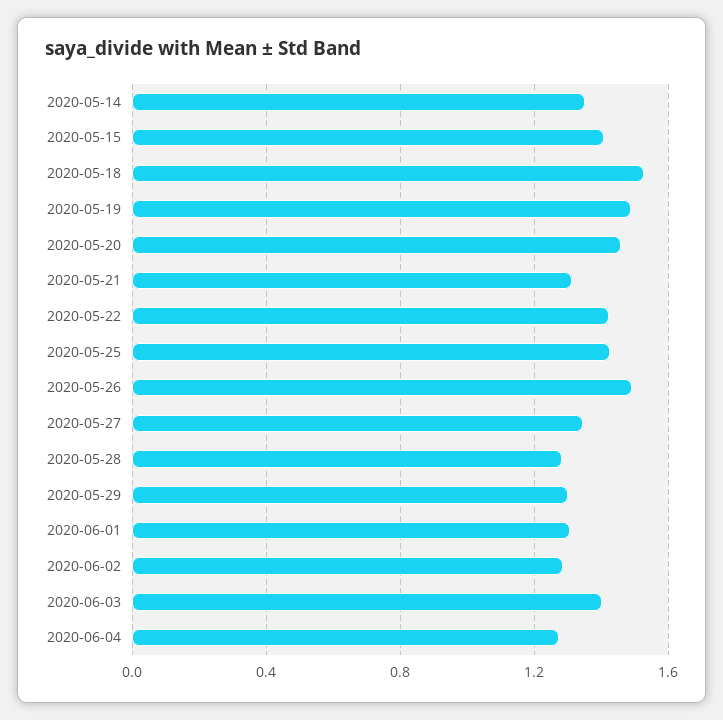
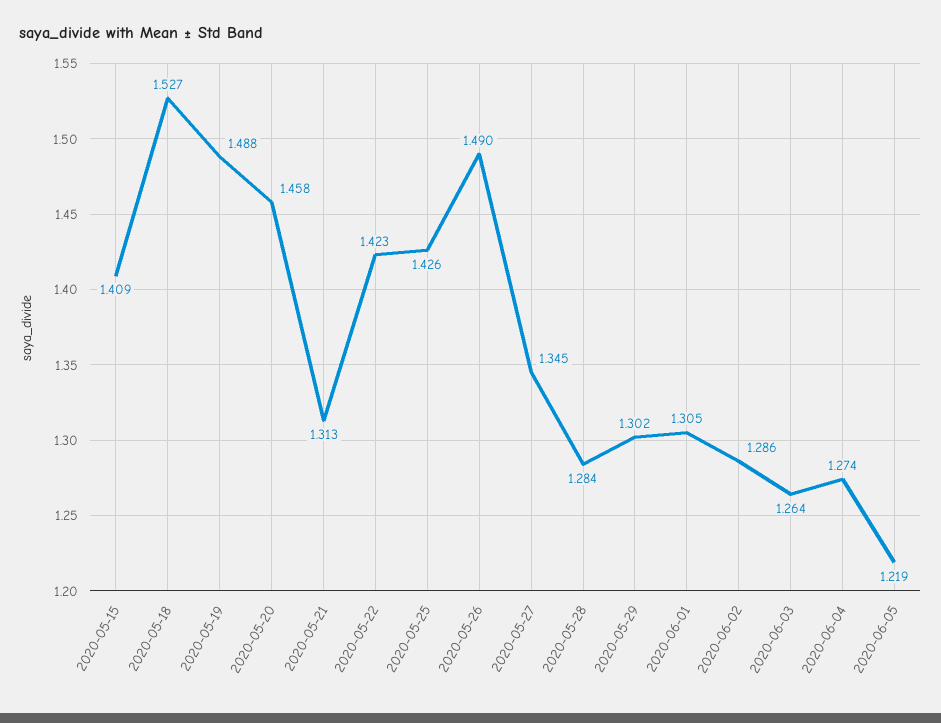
2020-05-14: 1.35 -> none
2020-06-03: 1.4 -> 1.264
2020-06-05: none -> 1.219

